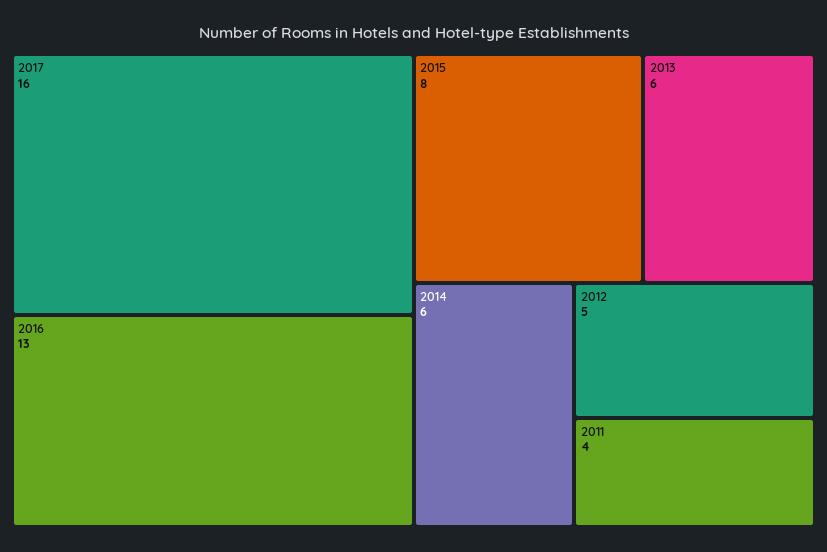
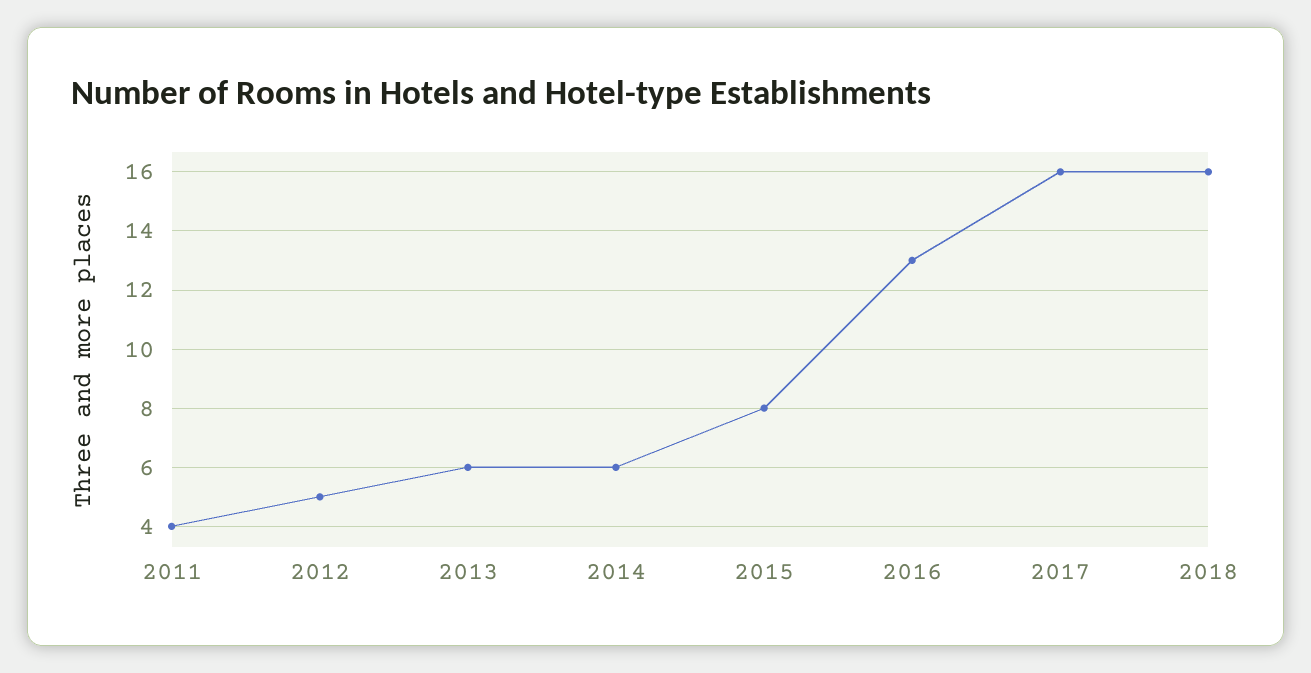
2018: none -> 16

